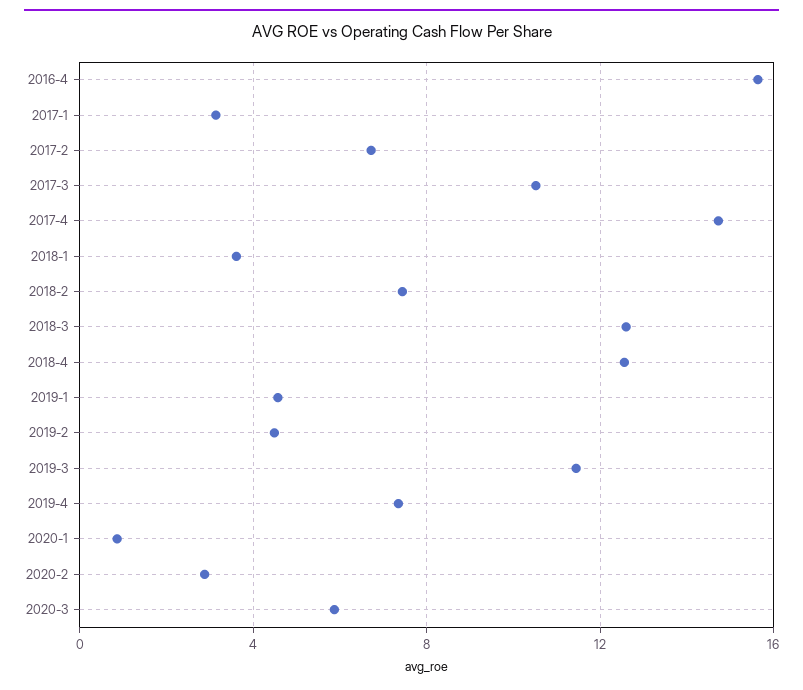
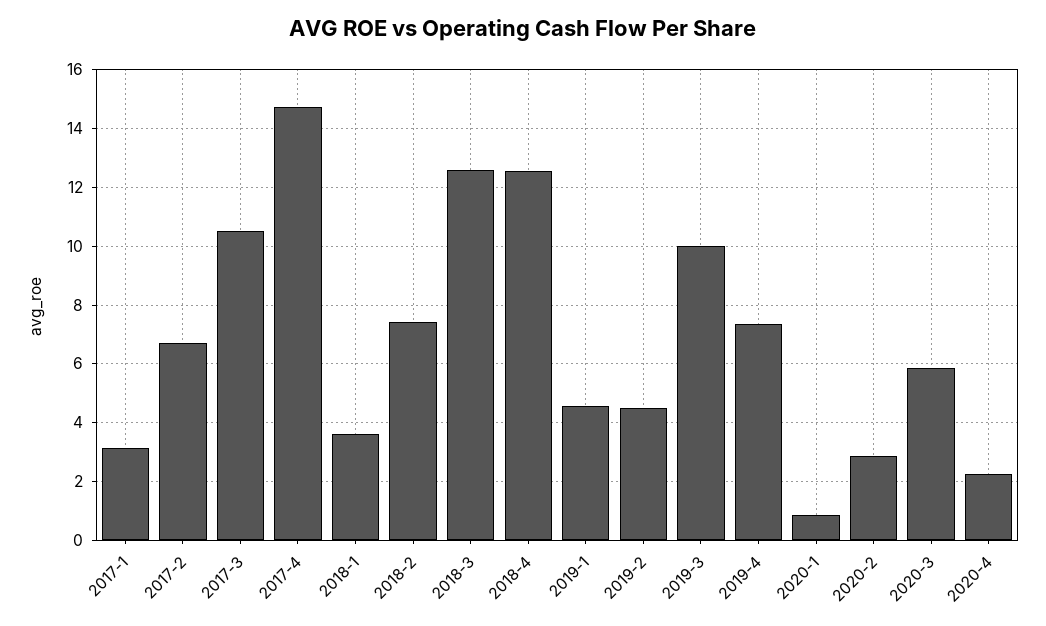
2016-4: 15.5 -> none
2019-3: 11.5 -> 10
2020-4: none -> 2.25

